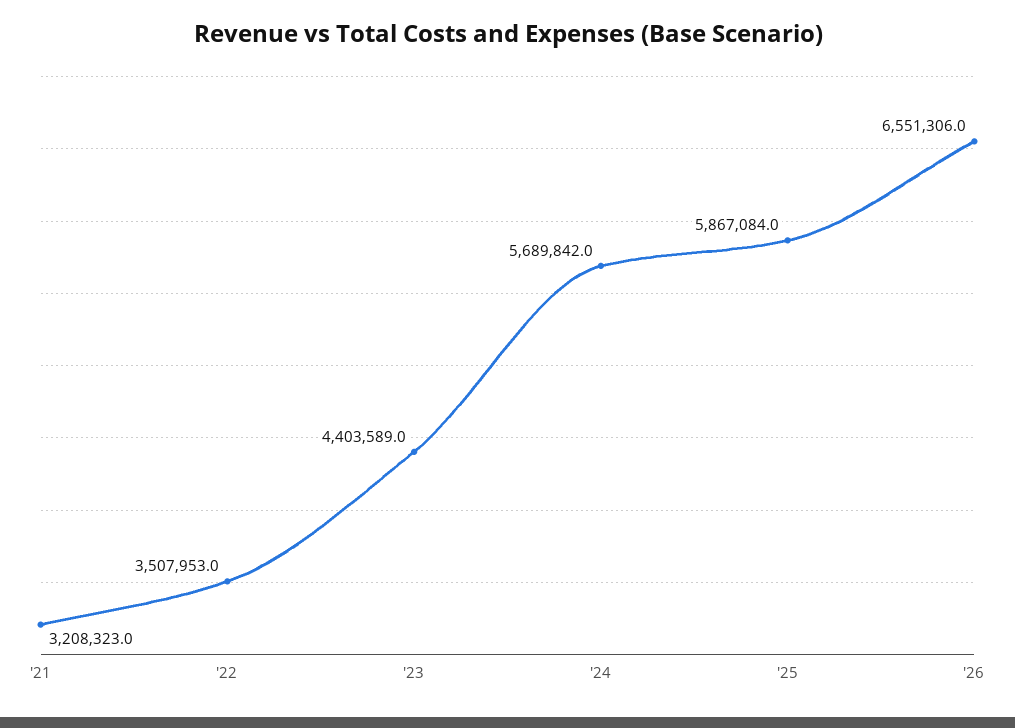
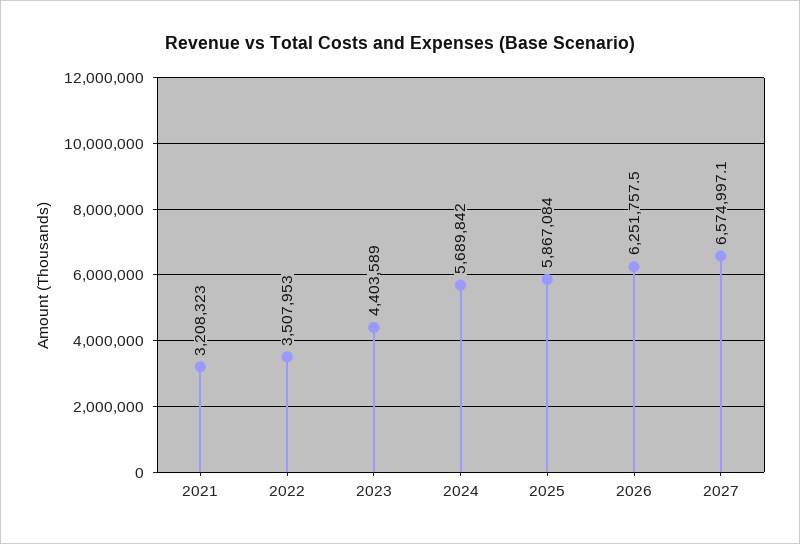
'26: 6551306 -> 6251757.5
2027: none -> 6574997.1

